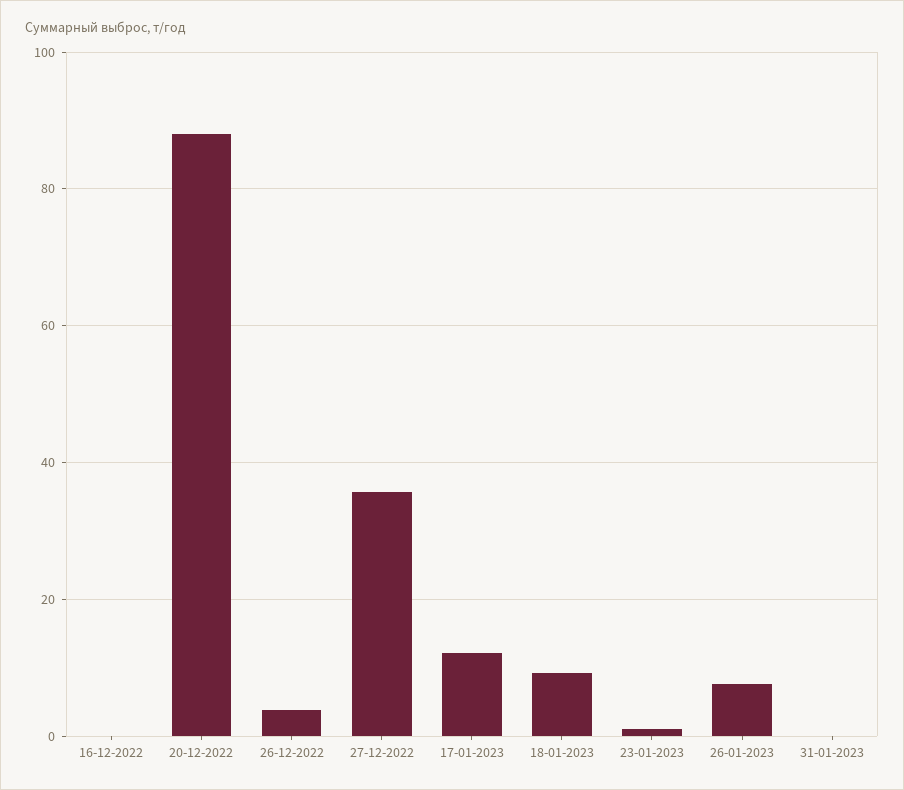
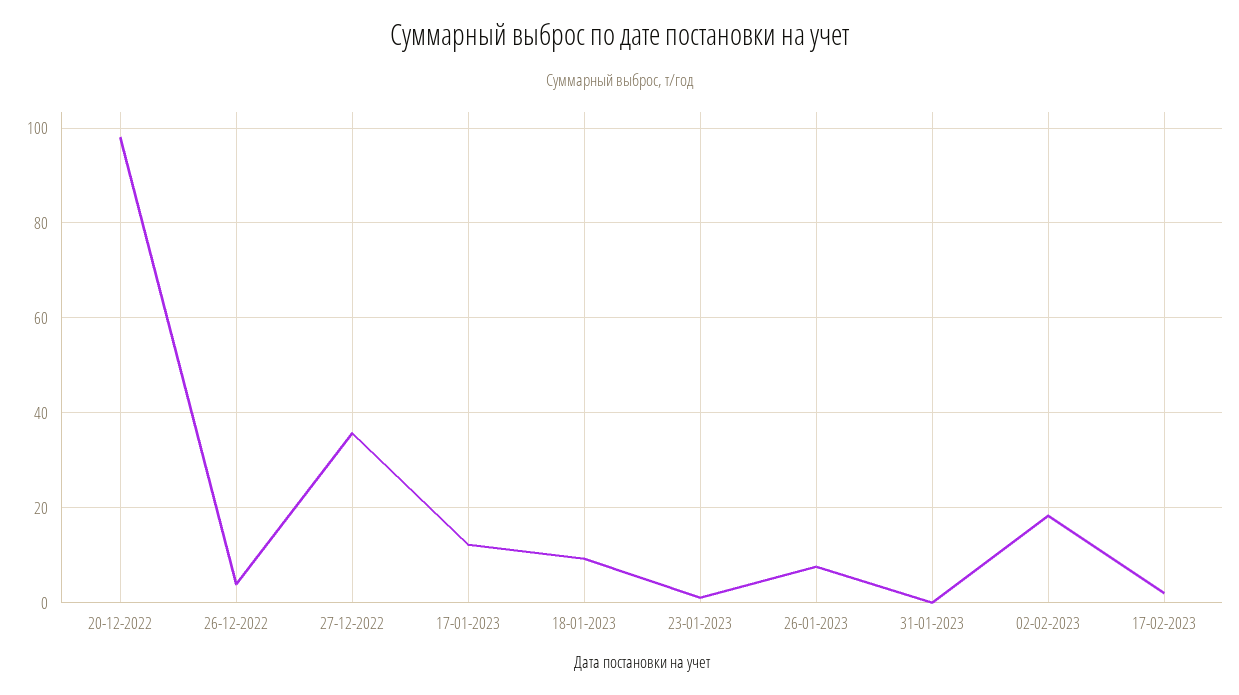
16-12-2022: 0 -> none
20-12-2022: 88 -> 98
02-02-2023: none -> 18
17-02-2023: none -> 2

